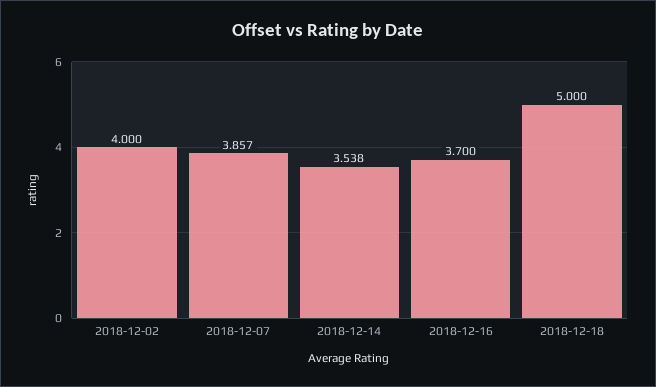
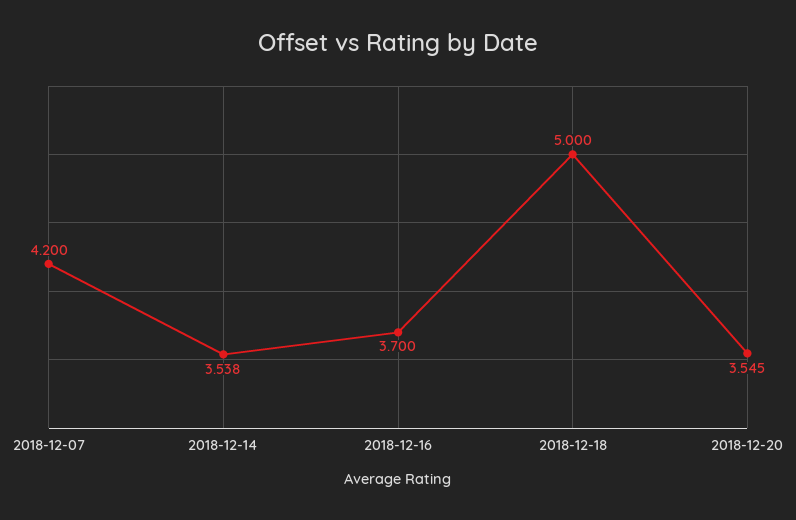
2018-12-02: 4 -> none
2018-12-07: 3.857 -> 4.2
2018-12-20: none -> 3.545

